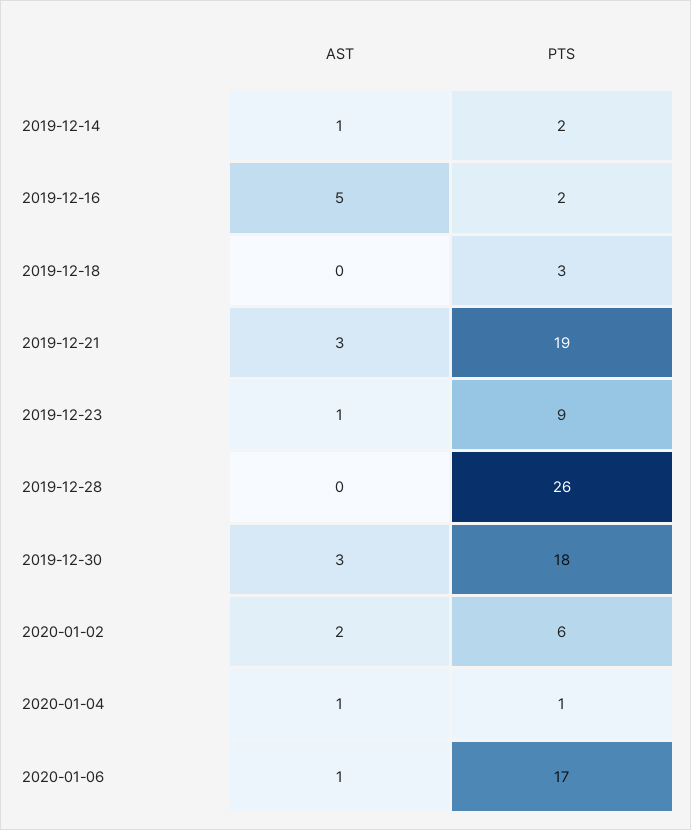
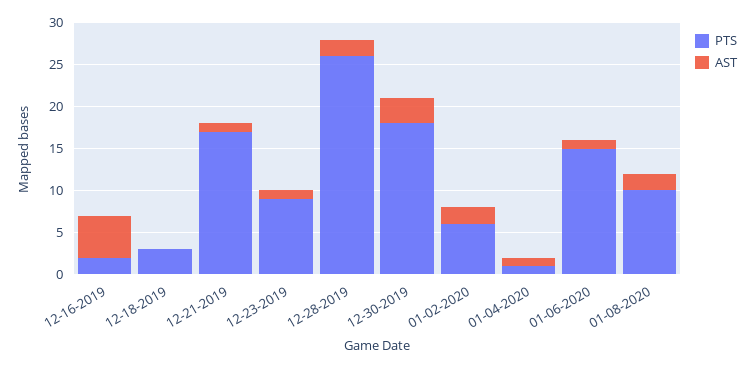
AST, 2019-12-14: 1 -> none
PTS, 2019-12-14: 2 -> none
AST, 2019-12-21: 3 -> 1
PTS, 2019-12-21: 19 -> 17
AST, 2019-12-28: 0 -> 2
PTS, 2020-01-06: 17 -> 15
PTS, 01-08-2020: none -> 10
AST, 01-08-2020: none -> 2

